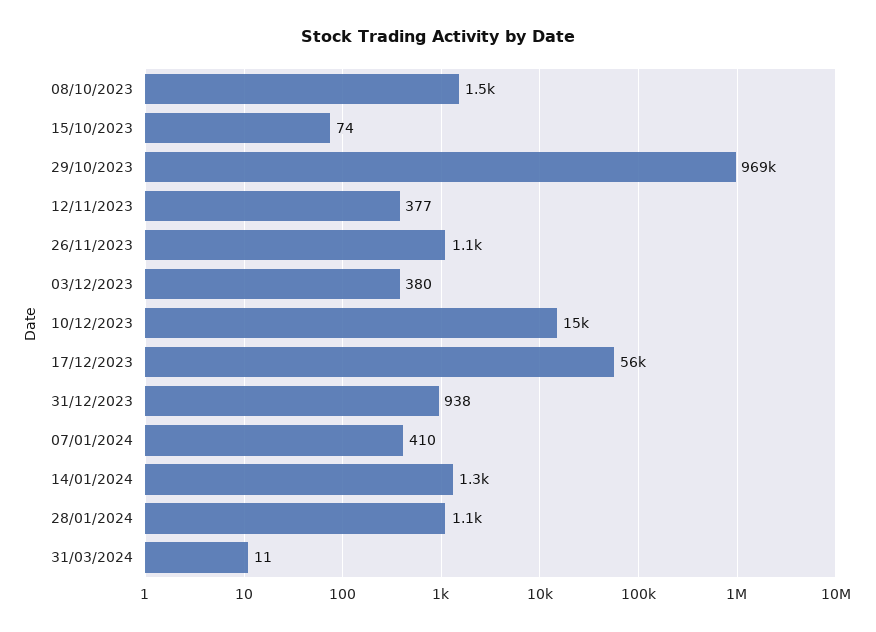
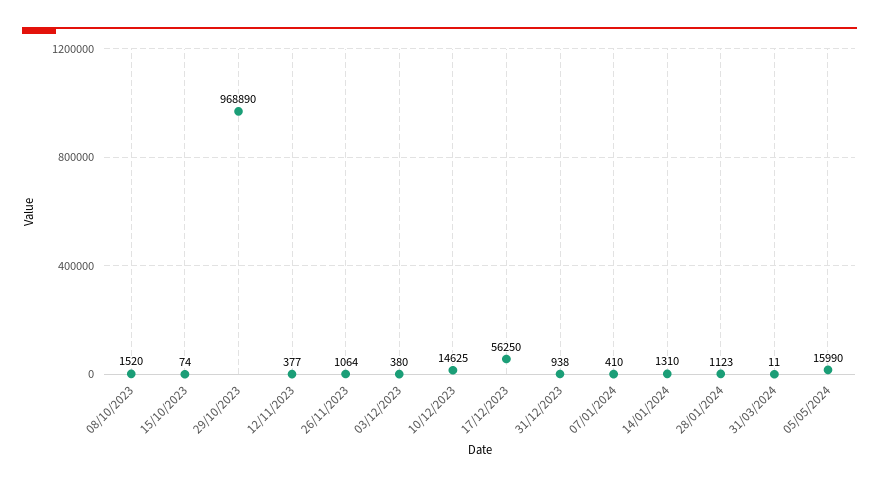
05/05/2024: none -> 15990

